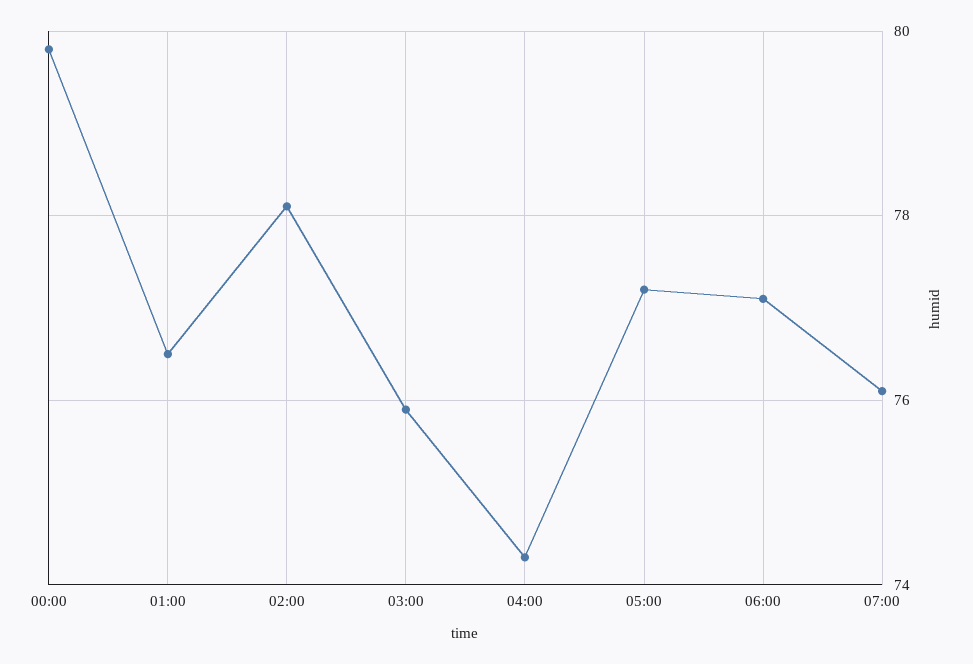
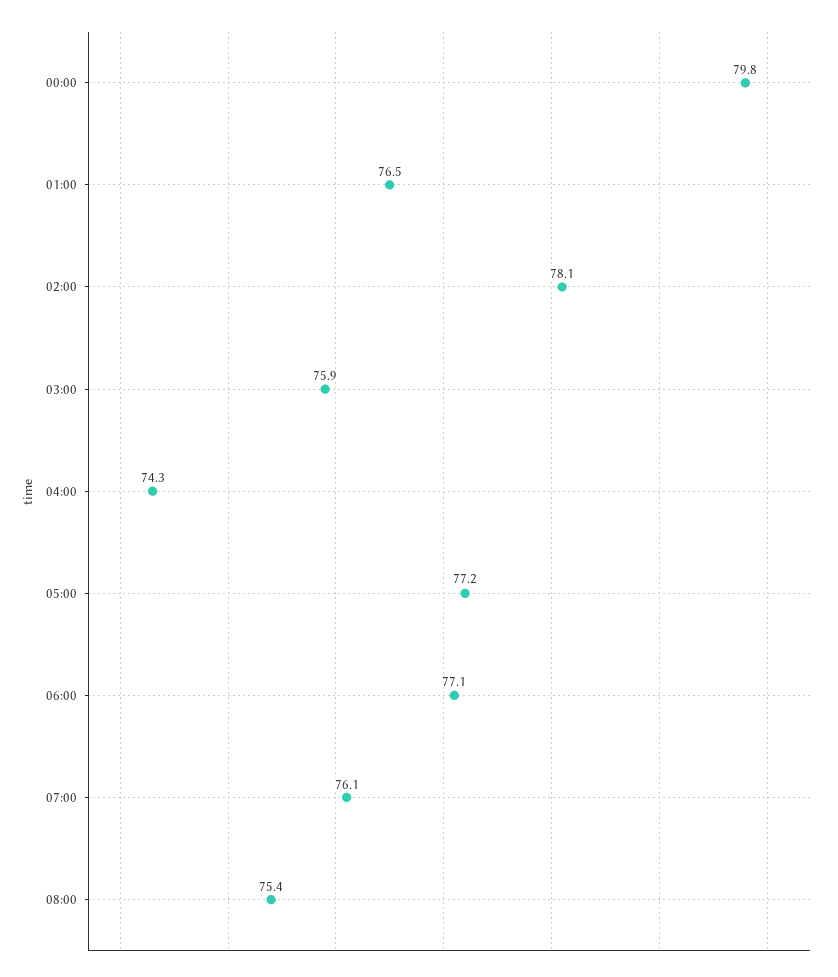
08:00: none -> 75.4

